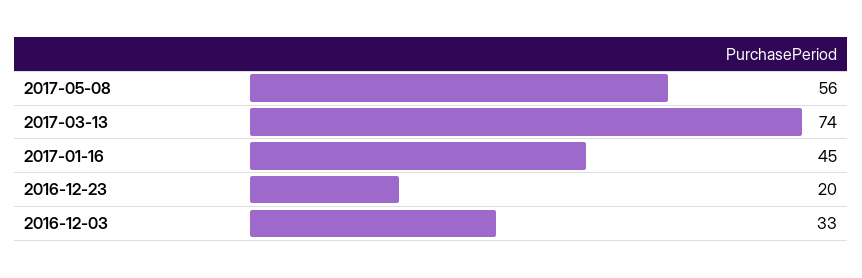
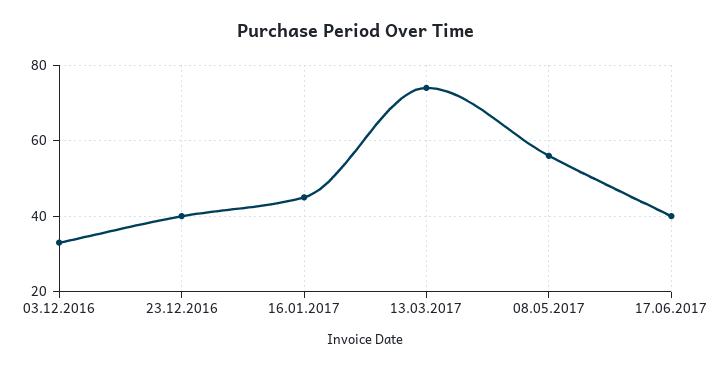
2016-12-23: 20 -> 40
17.06.2017: none -> 40

